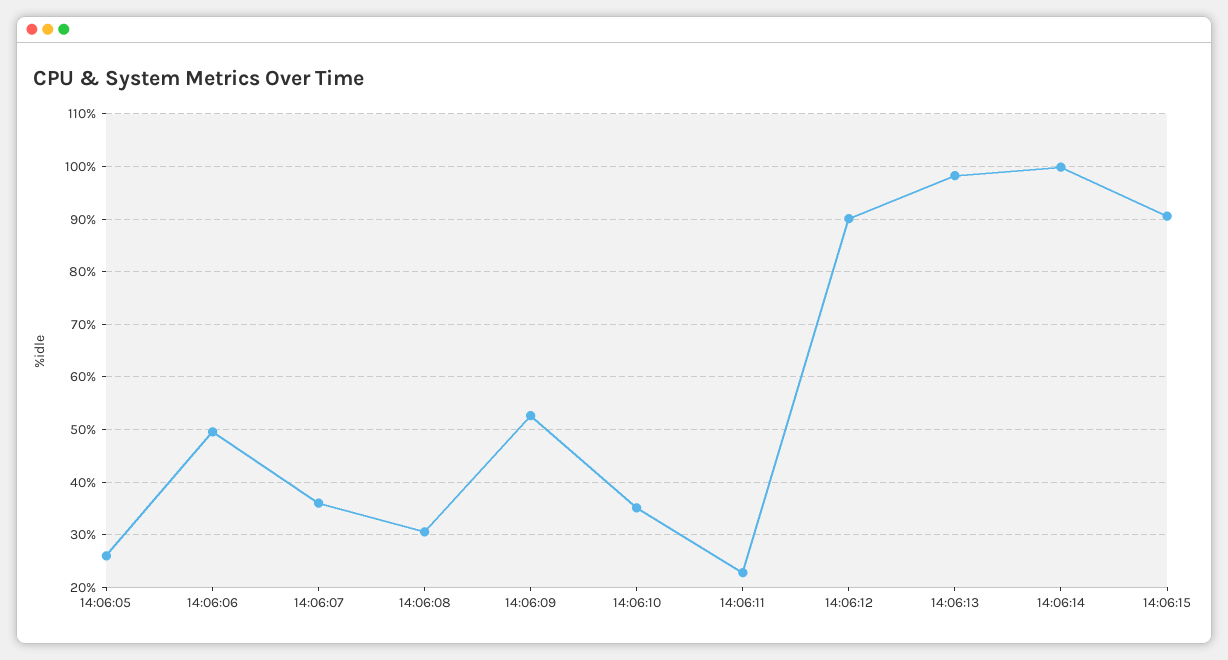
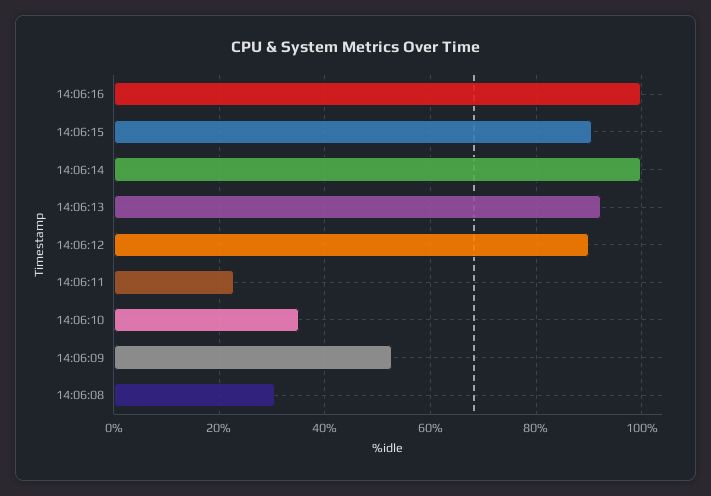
14:06:05: 26 -> none
14:06:06: 50 -> none
14:06:07: 36 -> none
14:06:13: 98 -> 92
14:06:16: none -> 100

